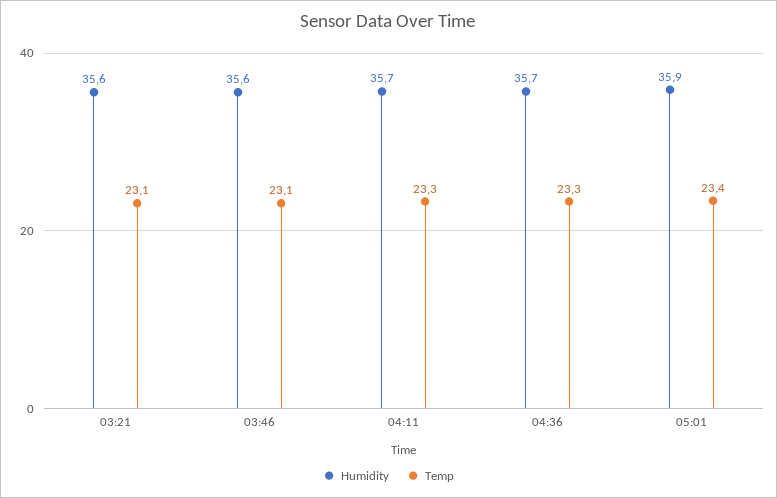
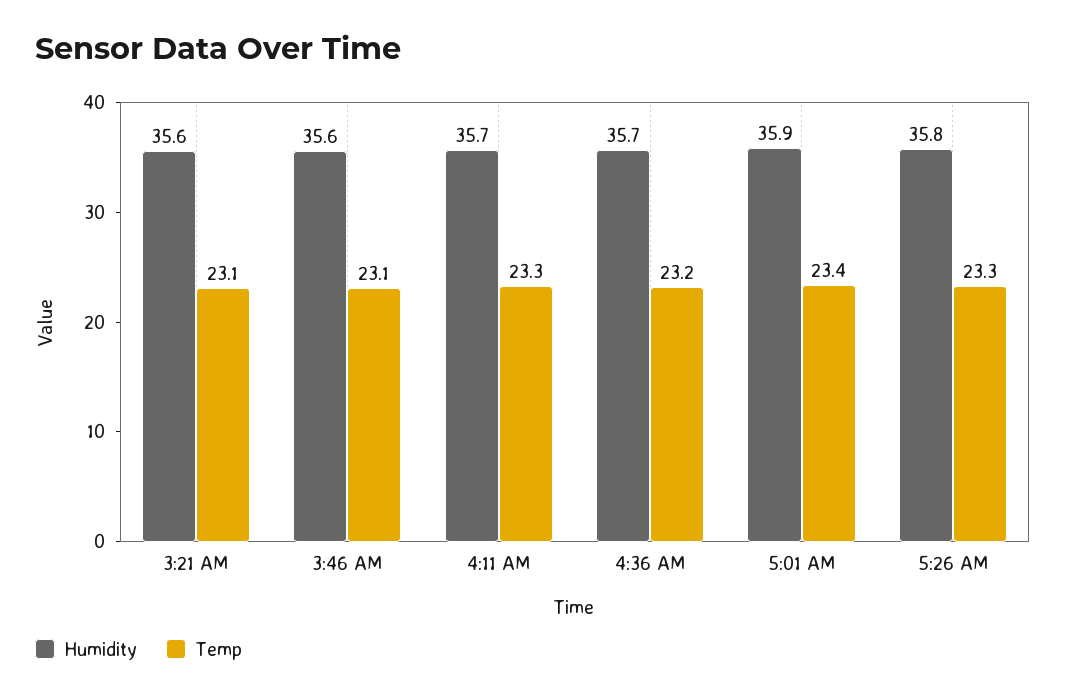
Temp, 04:36: 23.3 -> 23.2
Humidity, 5:26 AM: none -> 35.8
Temp, 5:26 AM: none -> 23.3

